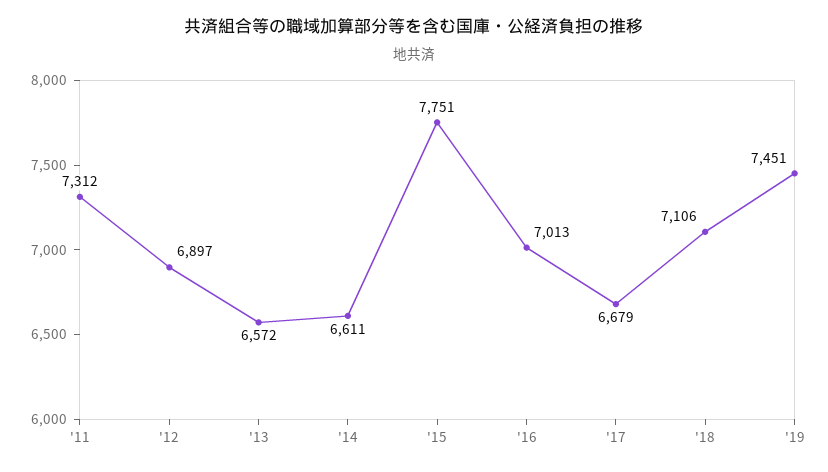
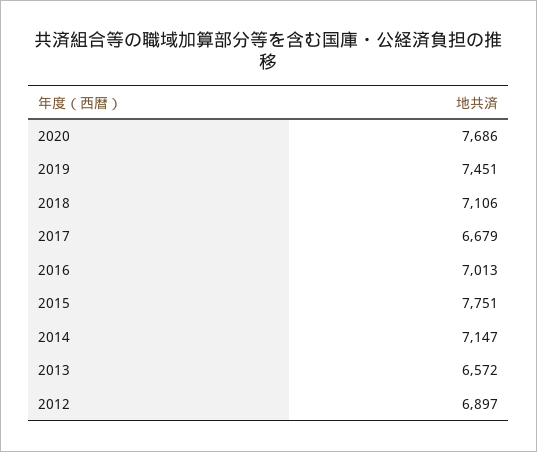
'11: 7312 -> none
'14: 6611 -> 7147
2020: none -> 7686

